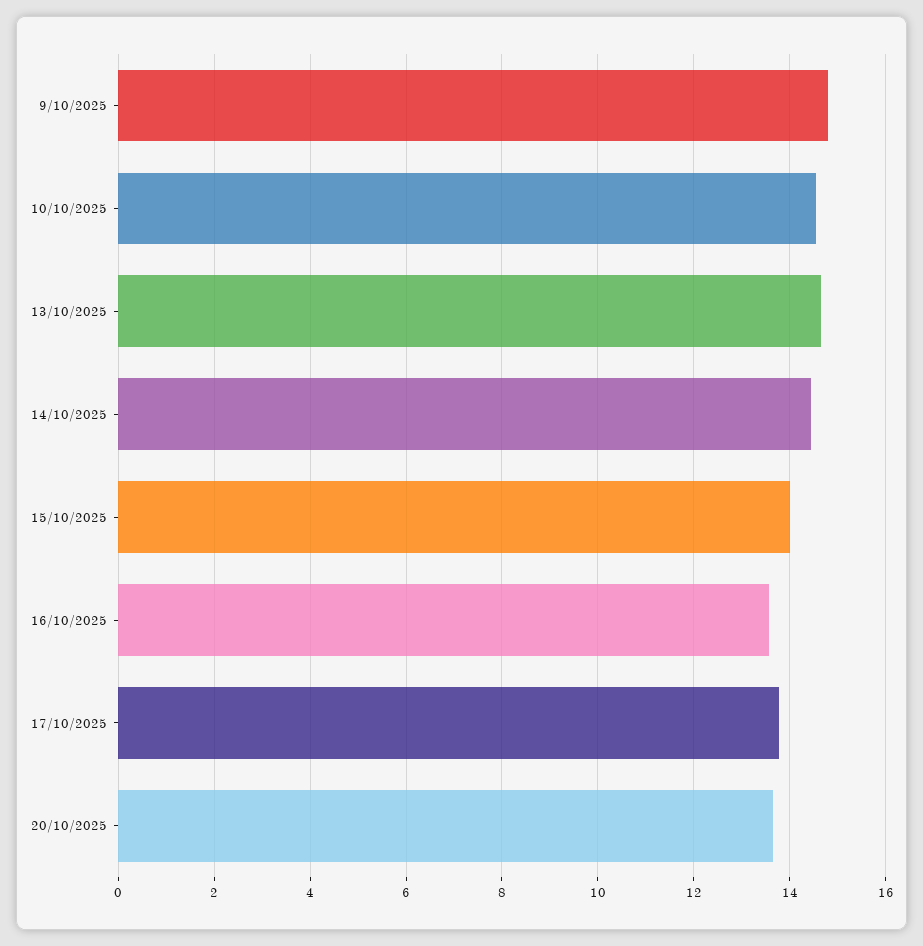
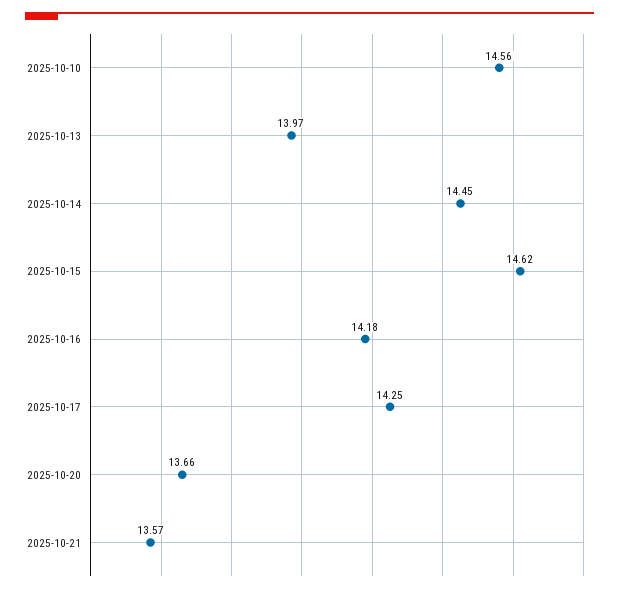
9/10/2025: 14.8 -> none
13/10/2025: 14.6 -> 13.97
15/10/2025: 14 -> 14.62
16/10/2025: 13.6 -> 14.18
17/10/2025: 13.8 -> 14.25
2025-10-21: none -> 13.57

